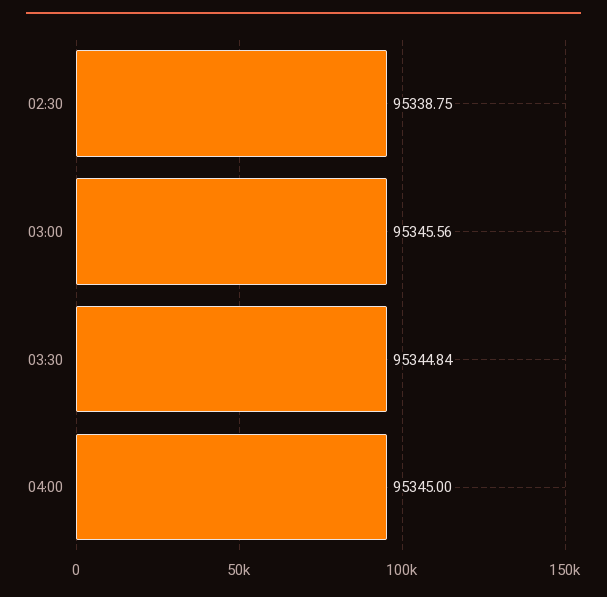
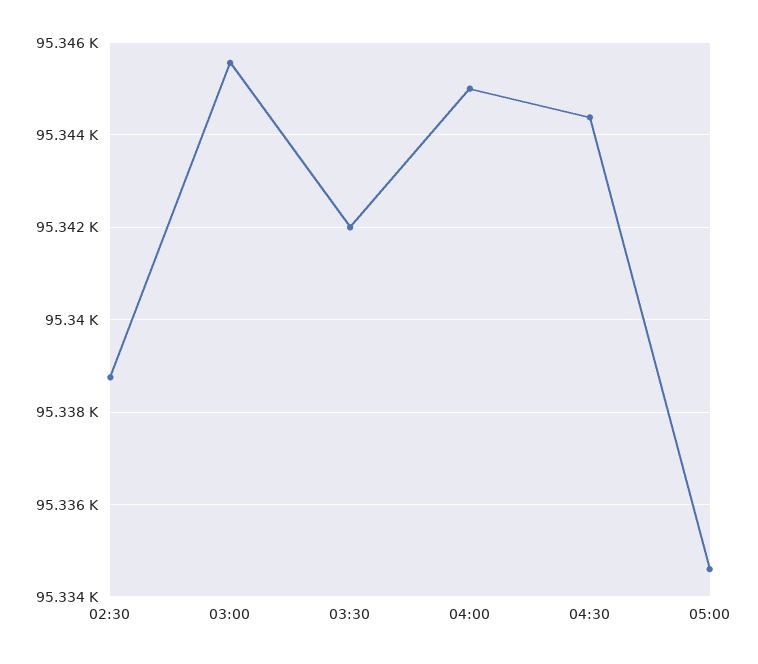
03:30: 95344.84 -> 95342
04:30: none -> 95344.4
05:00: none -> 95334.6

